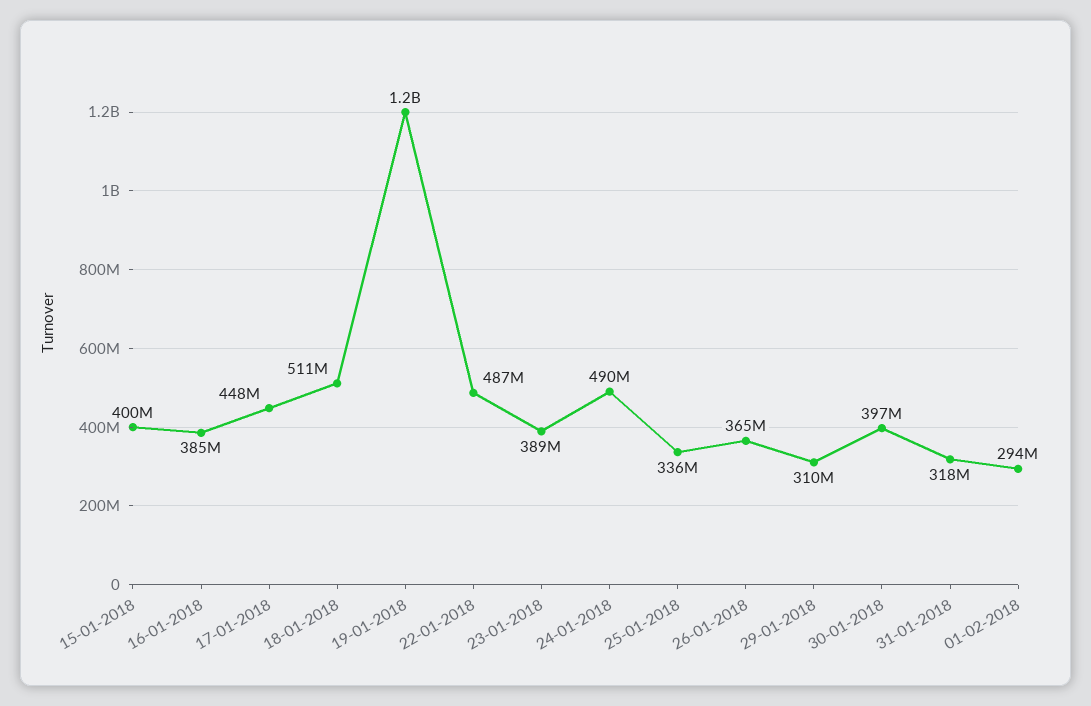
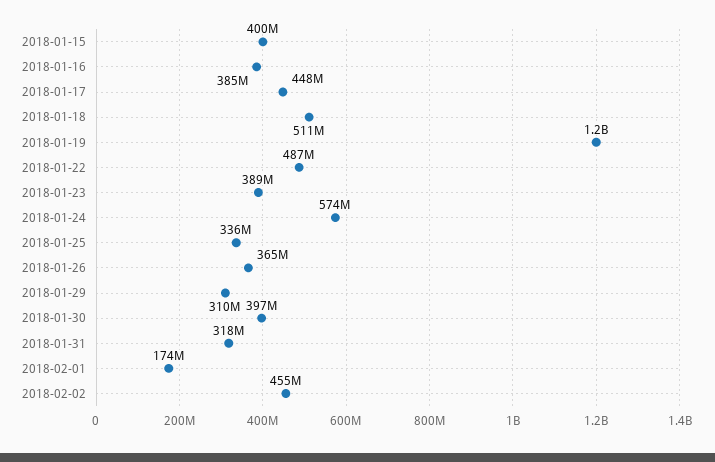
24-01-2018: 490000000 -> 574000000
01-02-2018: 294000000 -> 174000000
2018-02-02: none -> 455000000

